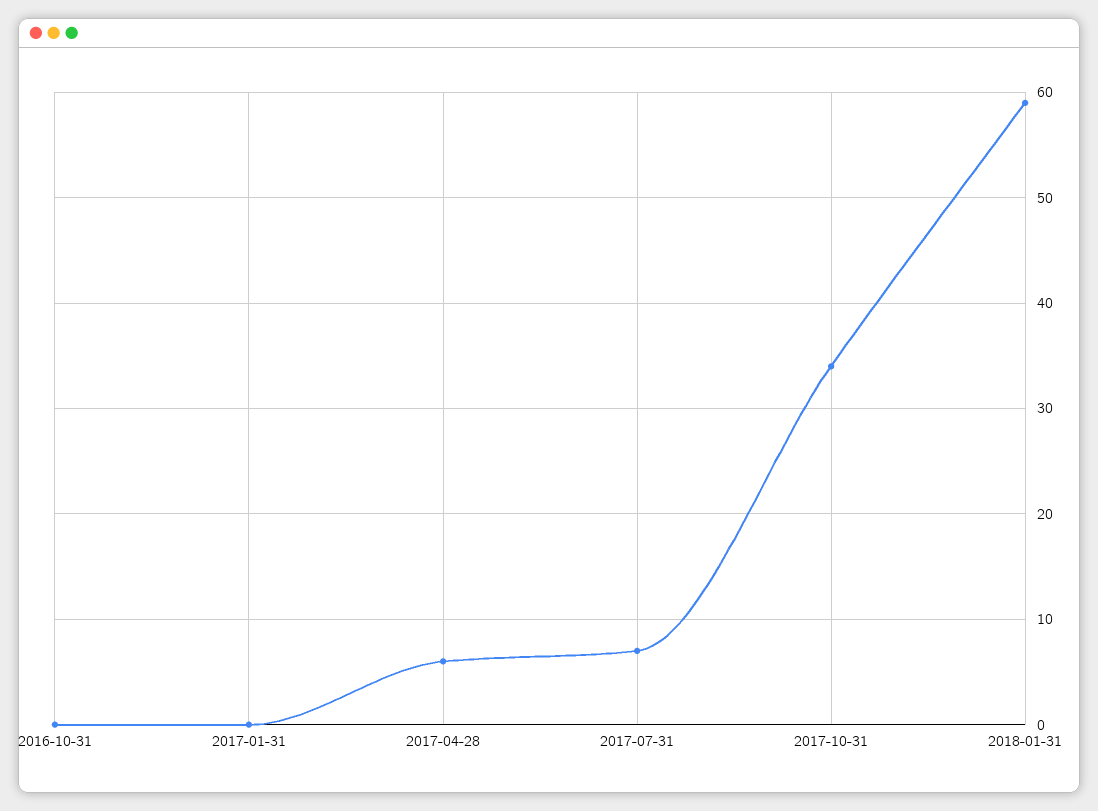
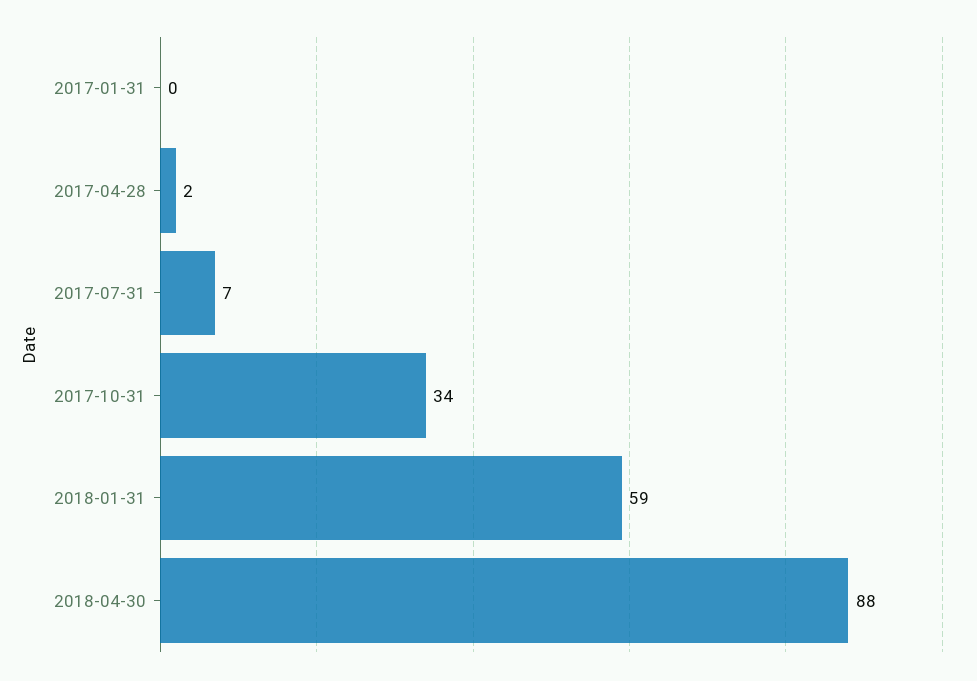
2016-10-31: 0 -> none
2017-04-28: 6 -> 2
2018-04-30: none -> 88

